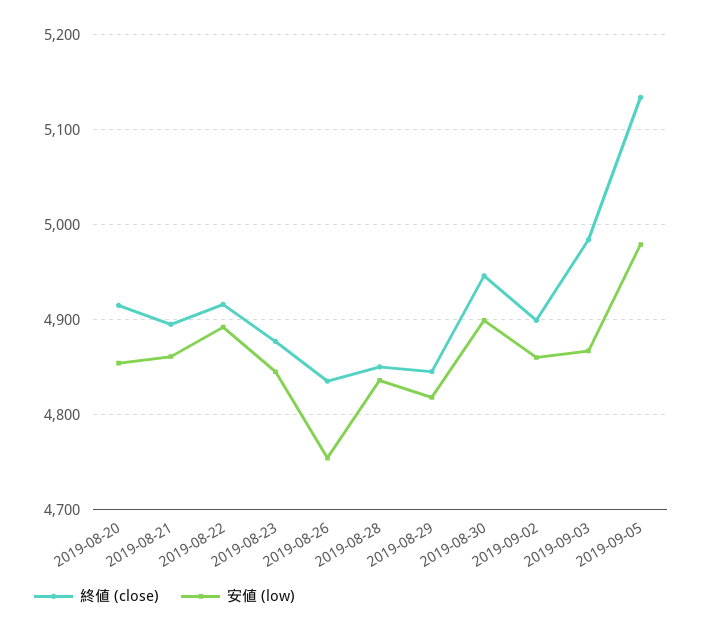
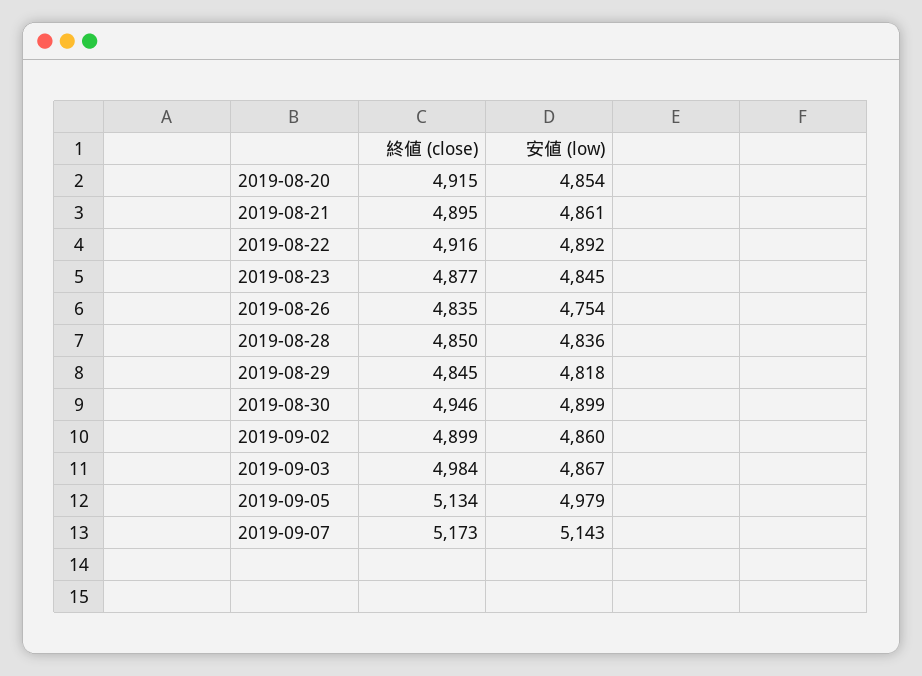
終値 (close), 2019-09-07: none -> 5173
安値 (low), 2019-09-07: none -> 5143

